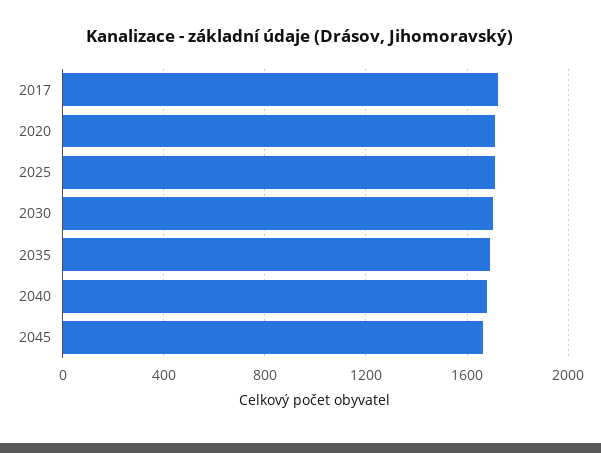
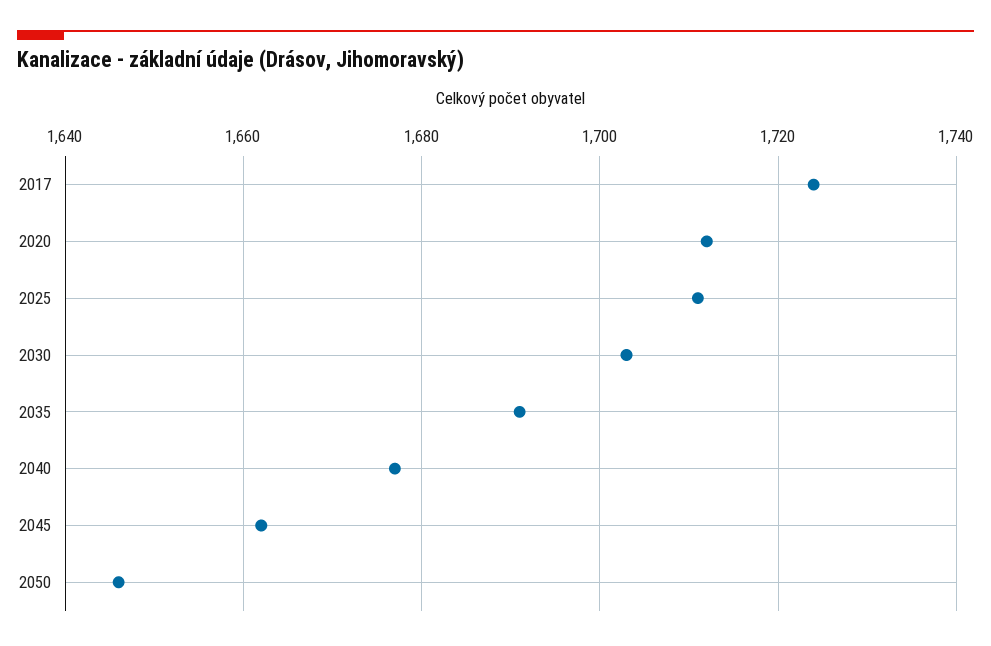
2050: none -> 1645

